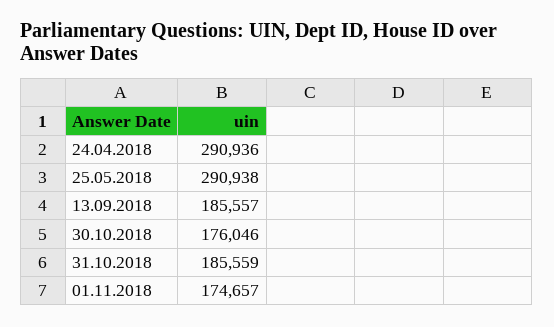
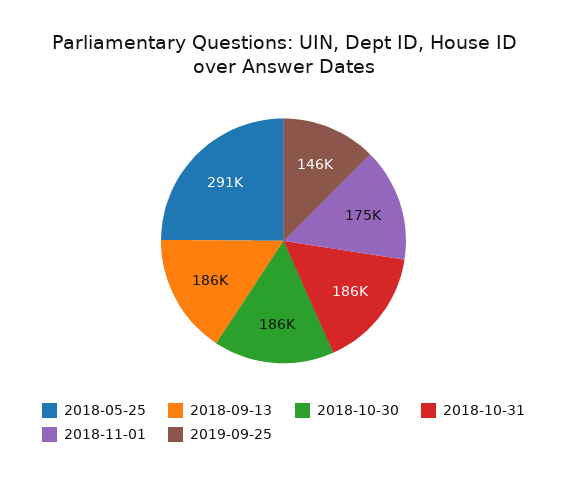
24.04.2018: 290936 -> none
30.10.2018: 176046 -> 186000
2019-09-25: none -> 146000

